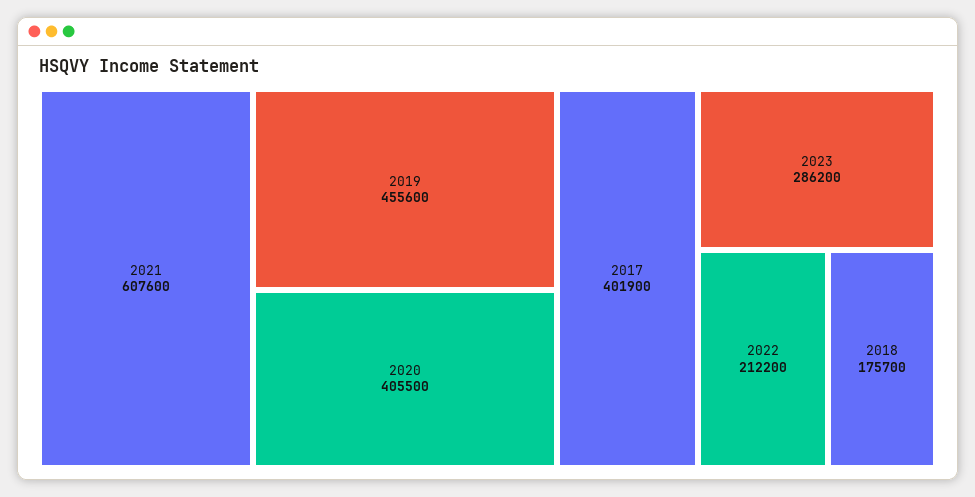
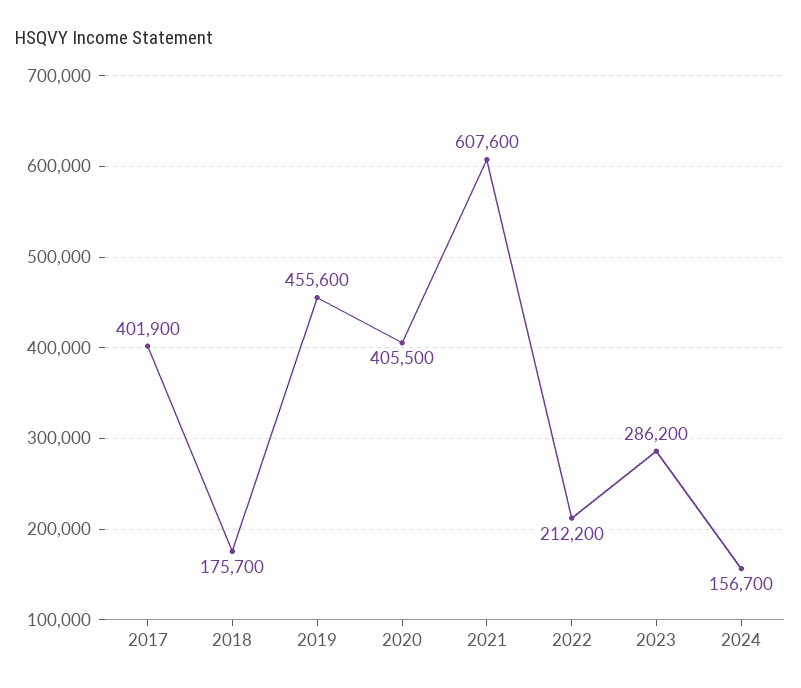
2024: none -> 156700

